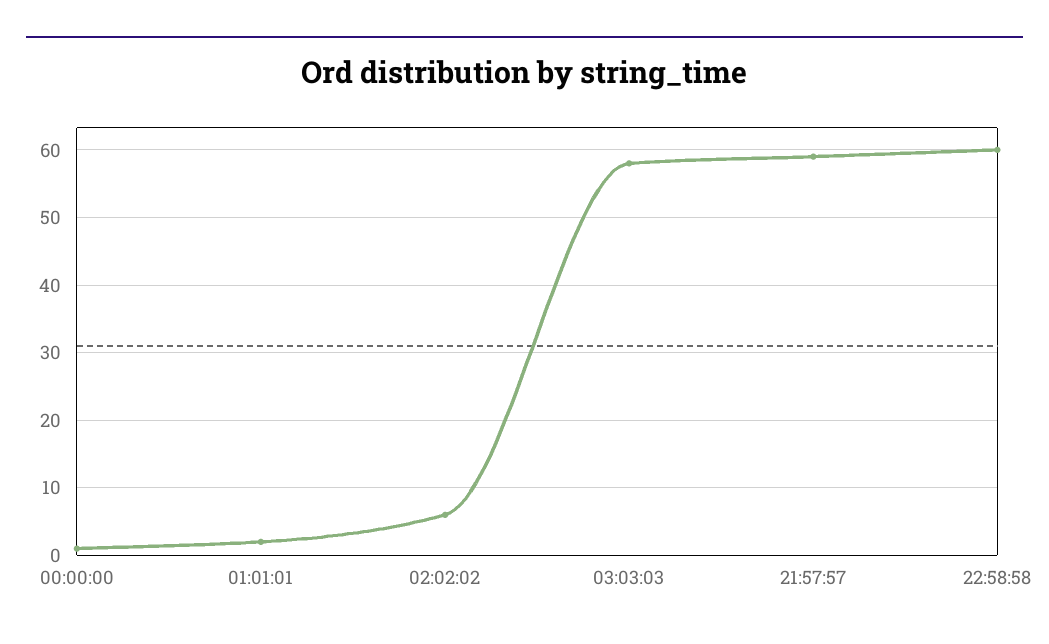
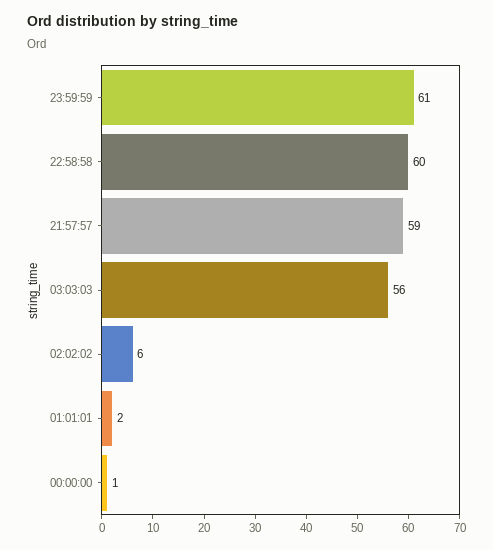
03:03:03: 58 -> 56
23:59:59: none -> 61

